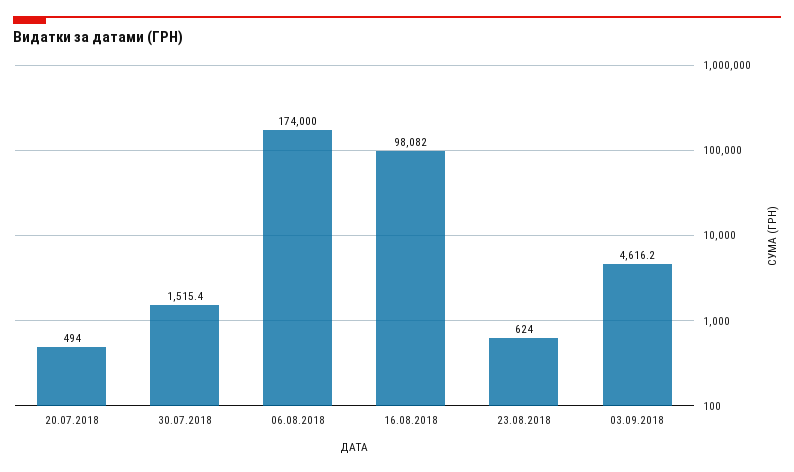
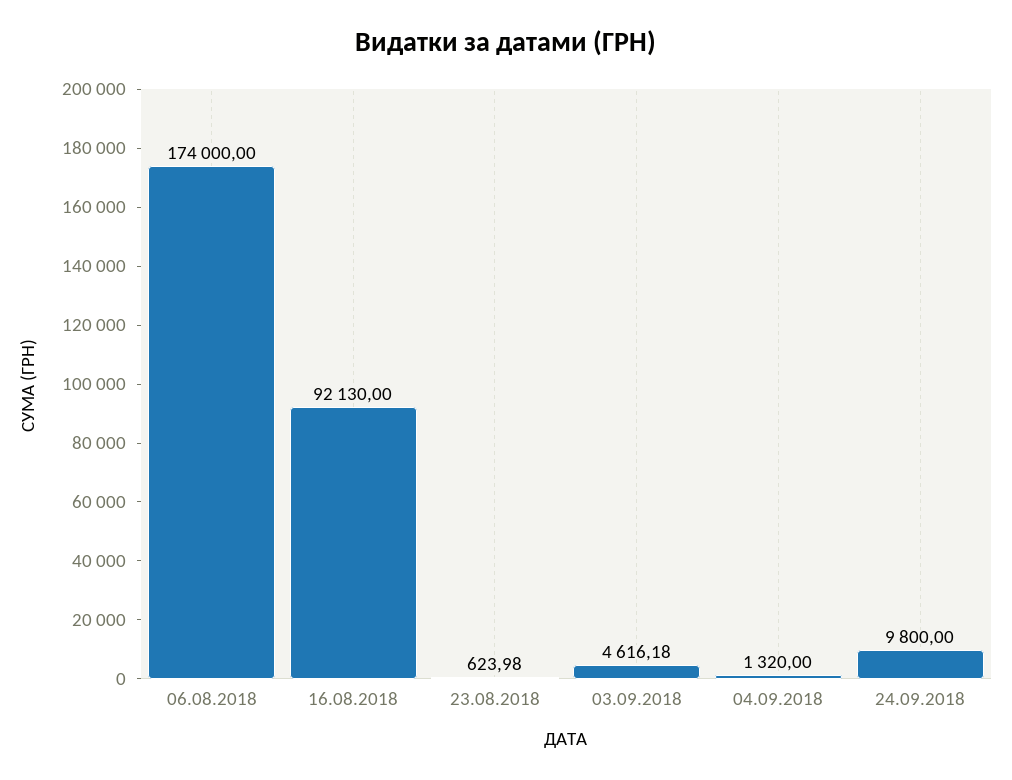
20.07.2018: 494 -> none
30.07.2018: 1515.4 -> none
16.08.2018: 98082 -> 92130
04.09.2018: none -> 1320
24.09.2018: none -> 9800

